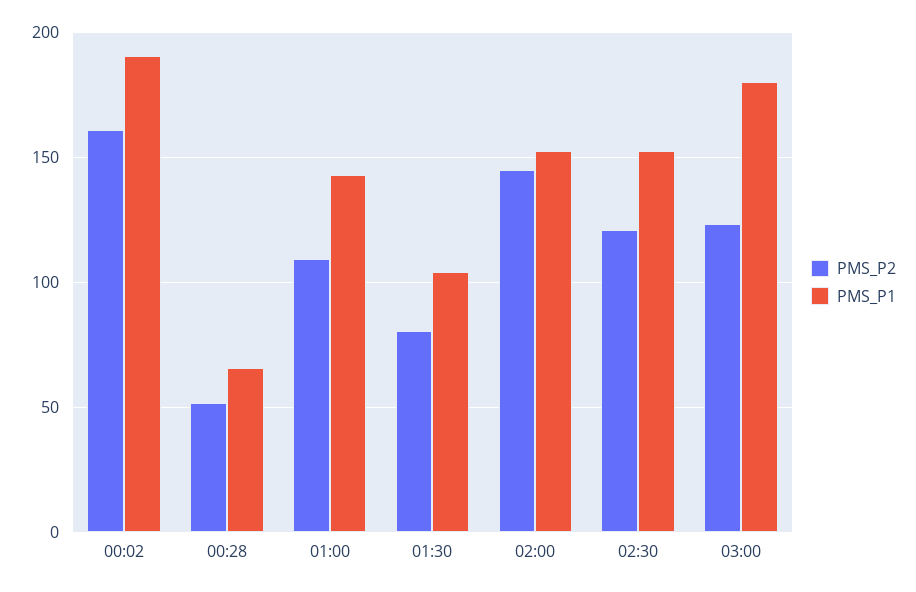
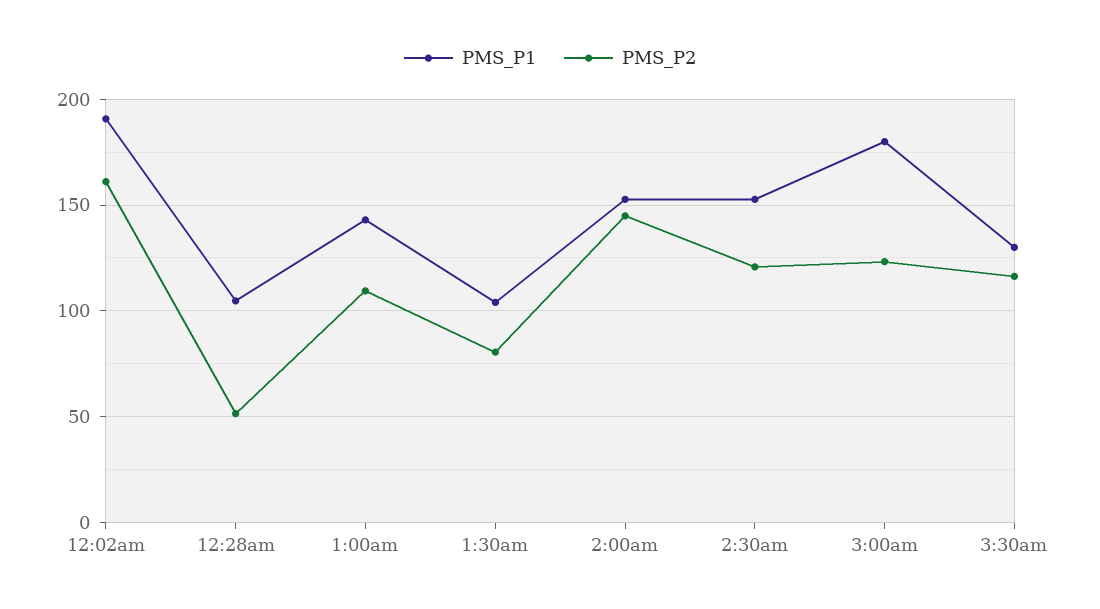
PMS_P1, 00:28: 65 -> 105
PMS_P1, 3:30am: none -> 130
PMS_P2, 3:30am: none -> 115

